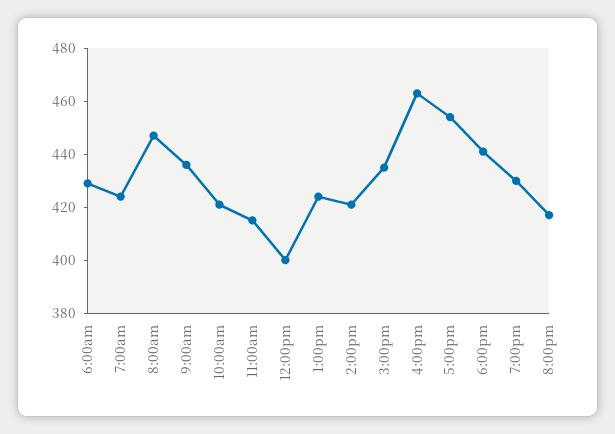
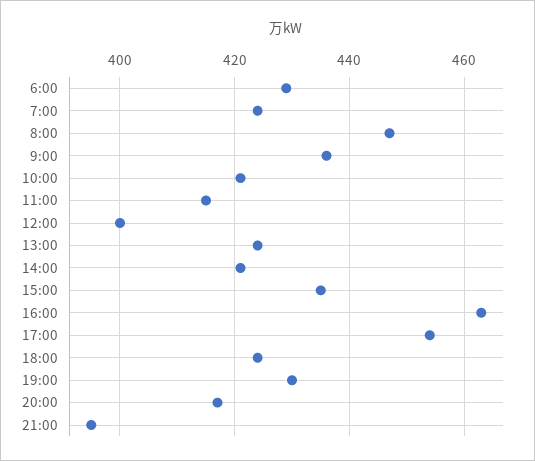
6:00pm: 440 -> 425
21:00: none -> 395

